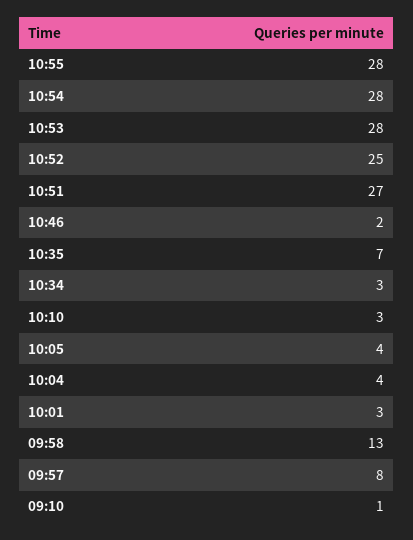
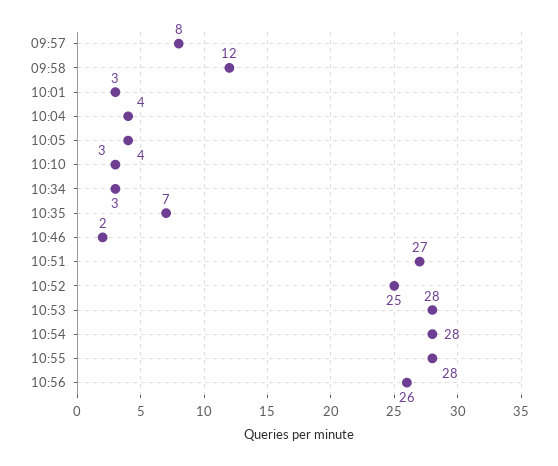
09:58: 13 -> 12
09:10: 1 -> none
10:56: none -> 26

